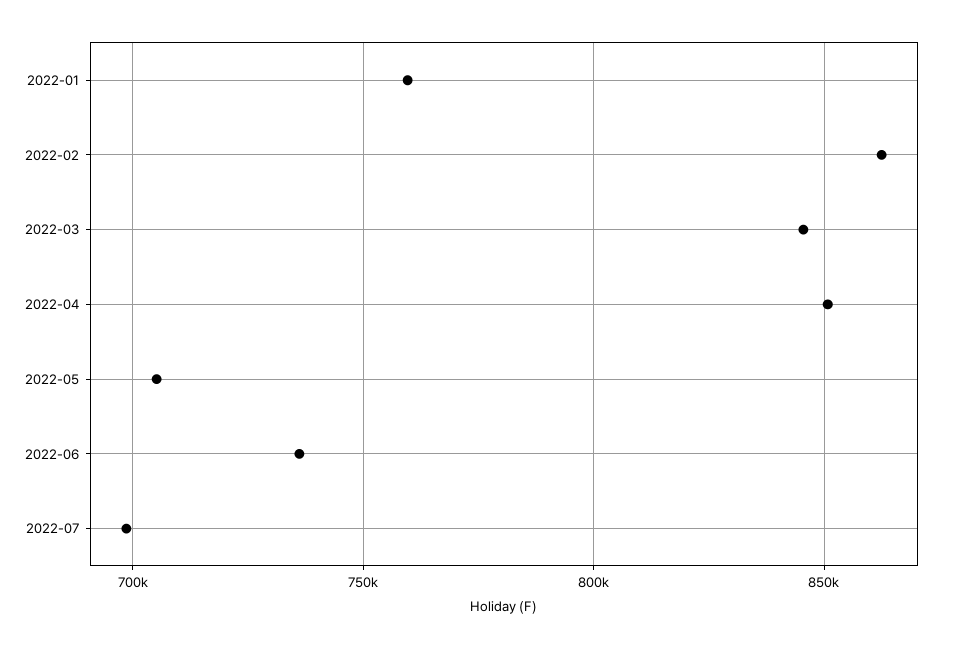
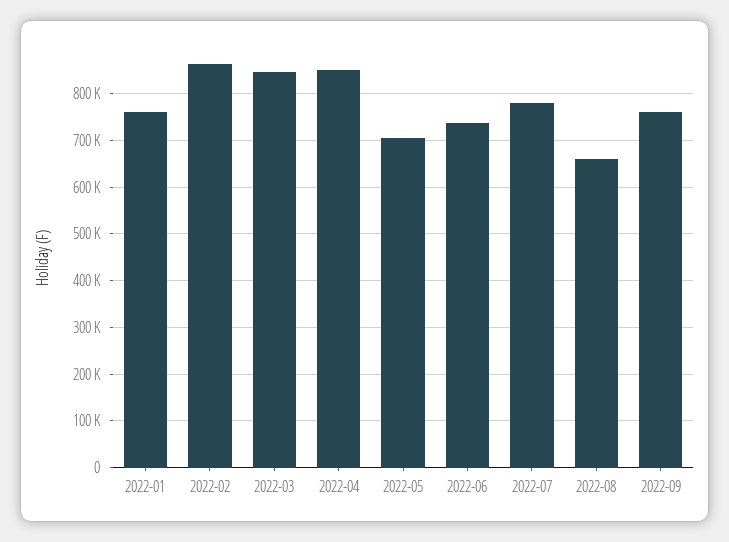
2022-07: 700000 -> 780000
2022-08: none -> 660000
2022-09: none -> 760000

